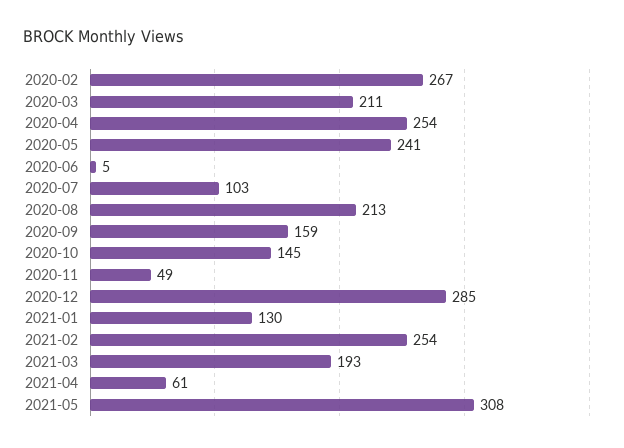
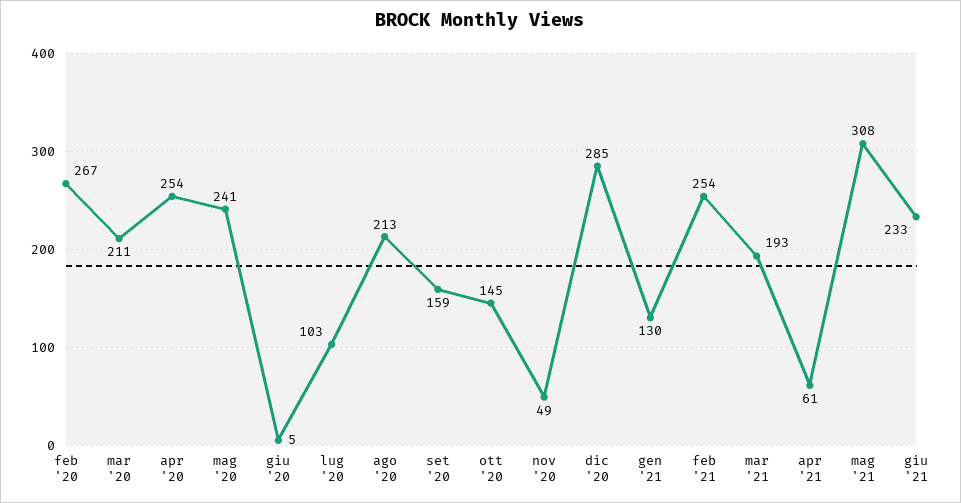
giu '21: none -> 233

